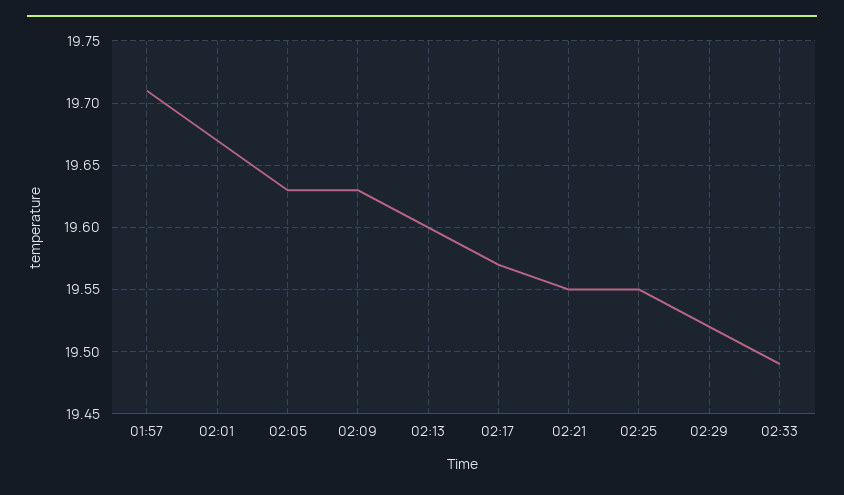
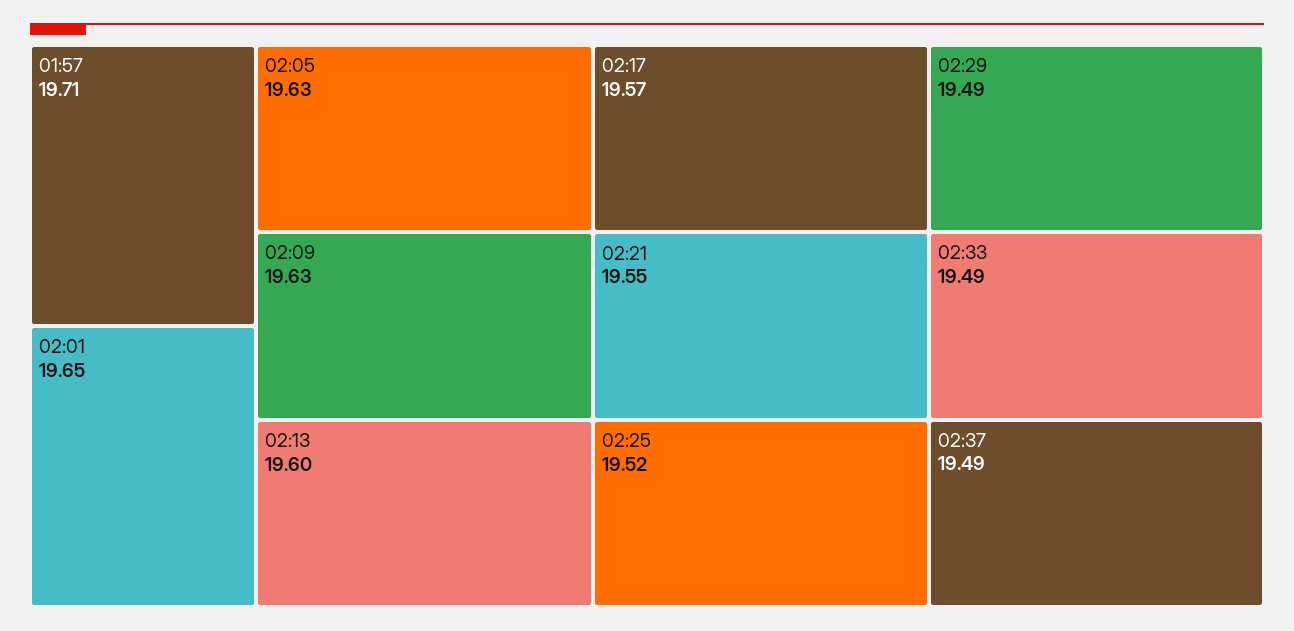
02:01: 19.67 -> 19.65
02:25: 19.55 -> 19.52
02:29: 19.52 -> 19.49
02:37: none -> 19.49

